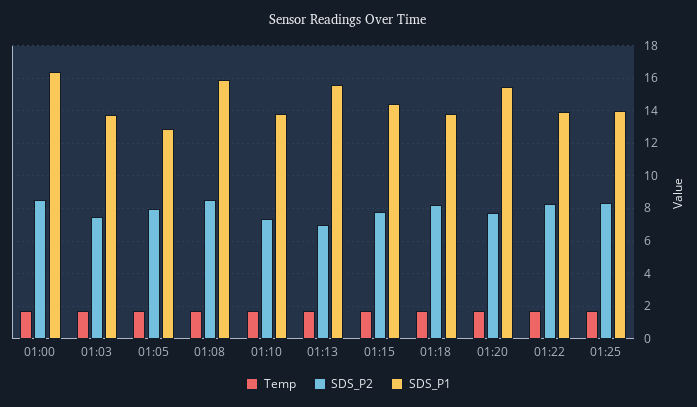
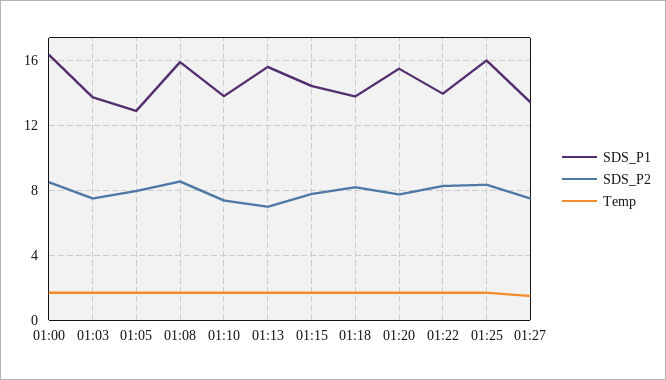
SDS_P1, 01:25: 14 -> 16
SDS_P1, 01:27: none -> 13.5
SDS_P2, 01:27: none -> 7.5
Temp, 01:27: none -> 1.5

